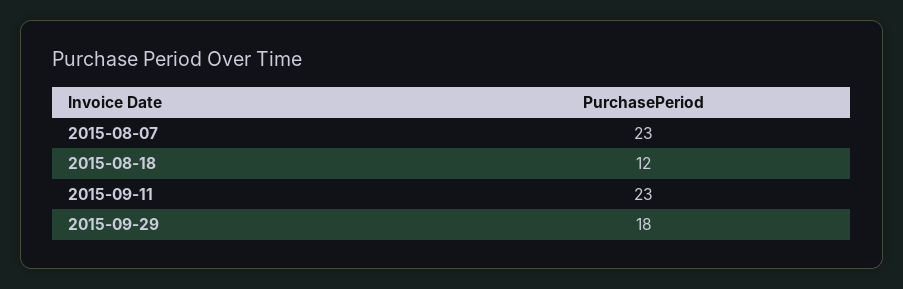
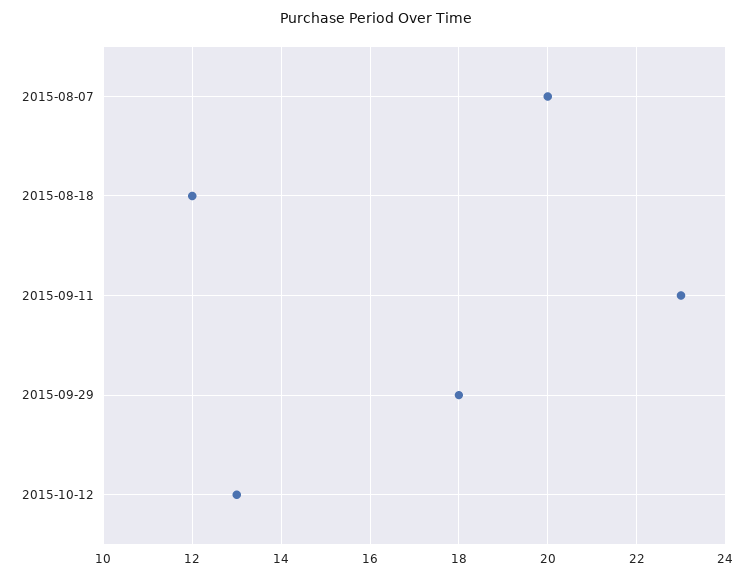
2015-08-07: 23 -> 20
2015-10-12: none -> 13

